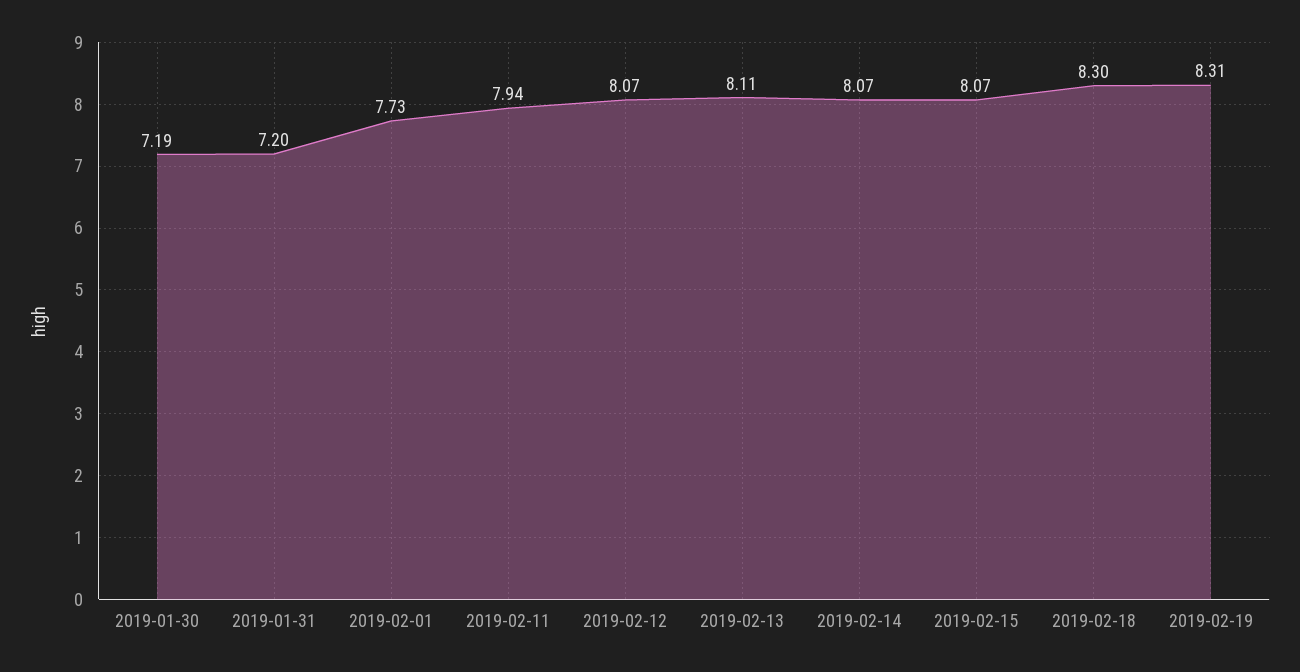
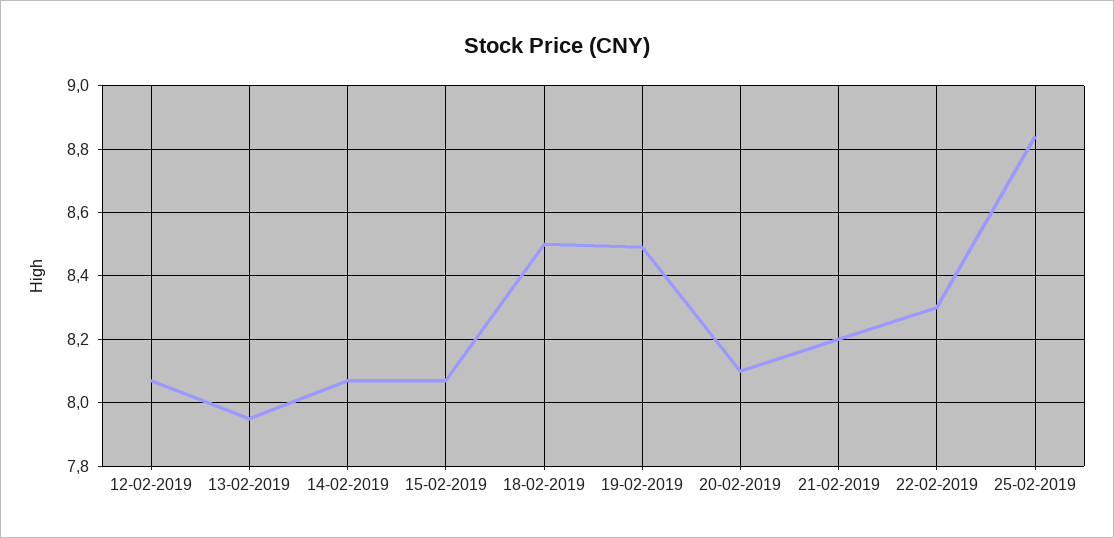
2019-01-30: 7.19 -> none
2019-01-31: 7.2 -> none
2019-02-01: 7.73 -> none
2019-02-11: 7.94 -> none
2019-02-13: 8.11 -> 7.95
2019-02-18: 8.3 -> 8.5
2019-02-19: 8.31 -> 8.5
20-02-2019: none -> 8.1
21-02-2019: none -> 8.2
22-02-2019: none -> 8.3
25-02-2019: none -> 8.85

